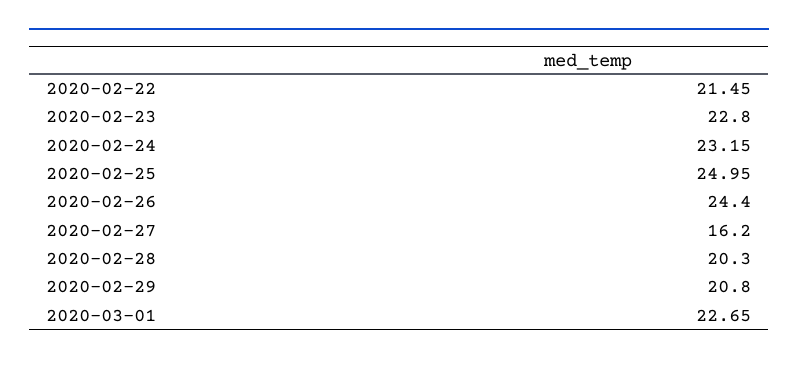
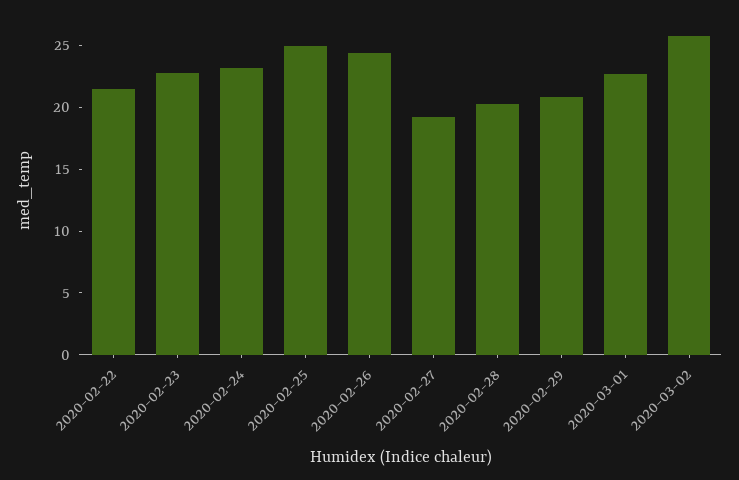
2020-02-27: 16.2 -> 19
2020-03-02: none -> 26

